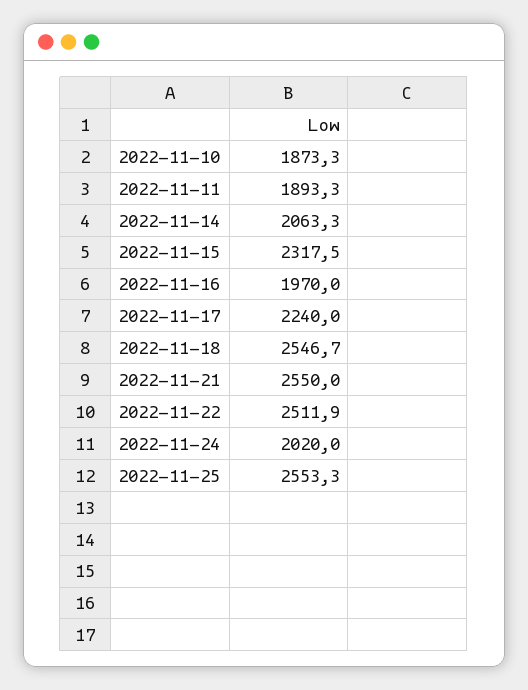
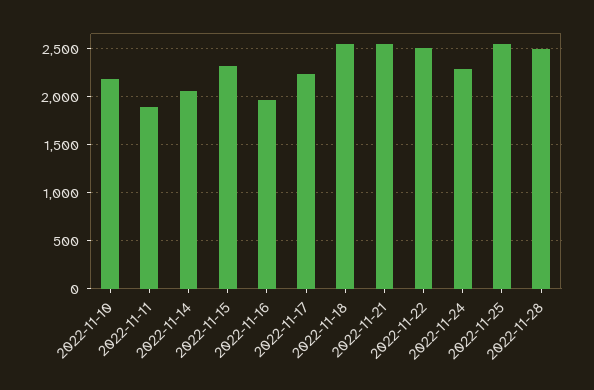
2022-11-10: 1873.3 -> 2200
2022-11-24: 2020 -> 2300
2022-11-28: none -> 2500

